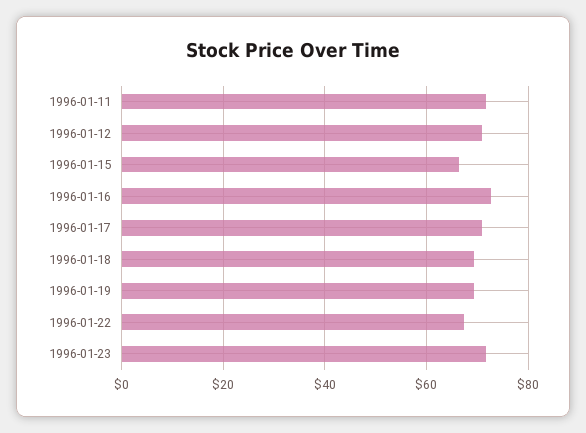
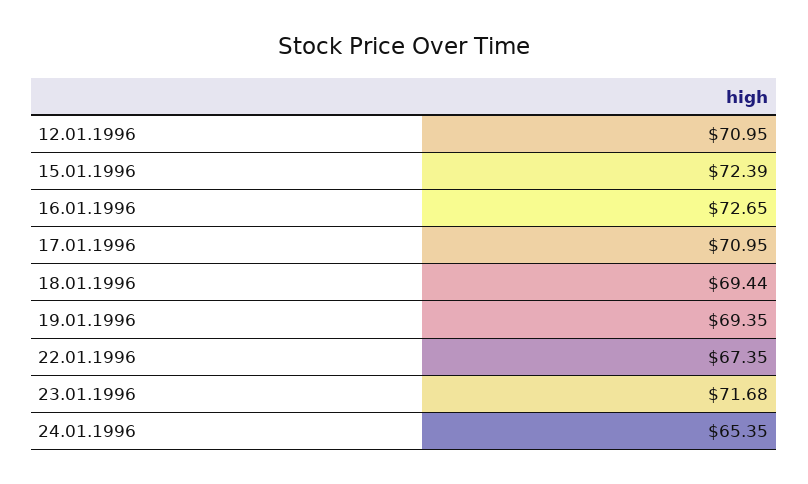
1996-01-11: 72 -> none
1996-01-15: 66 -> 72.39
24.01.1996: none -> 65.35

